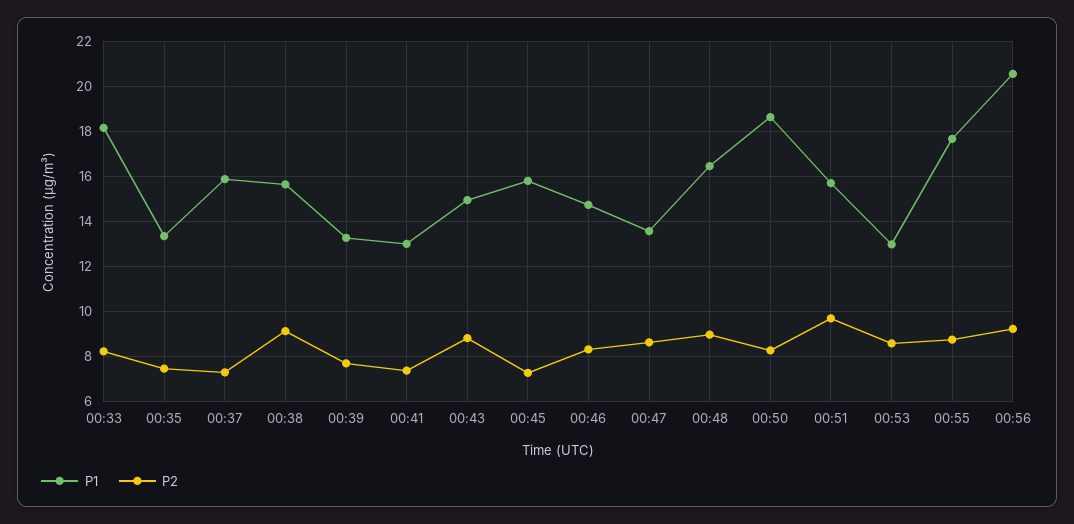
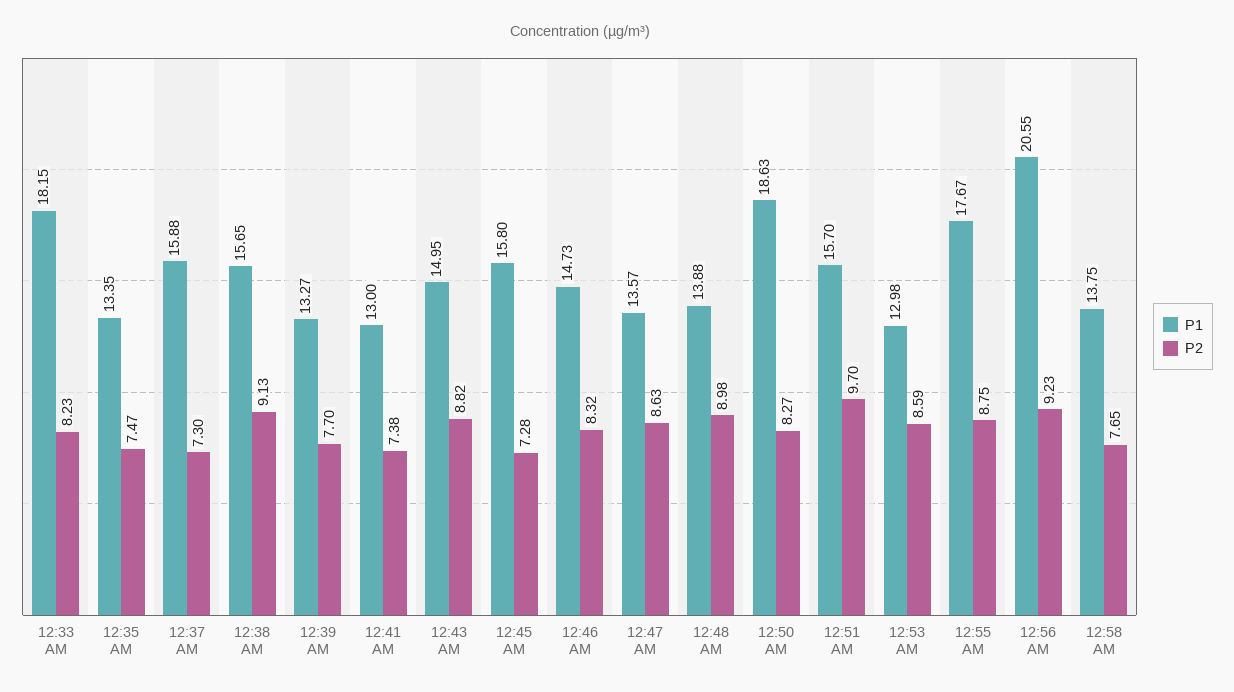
P1, 00:48: 16.5 -> 13.88
P1, 12:58 AM: none -> 13.75
P2, 12:58 AM: none -> 7.65

